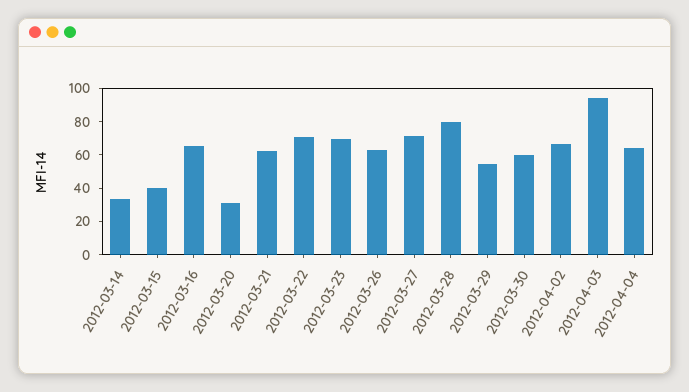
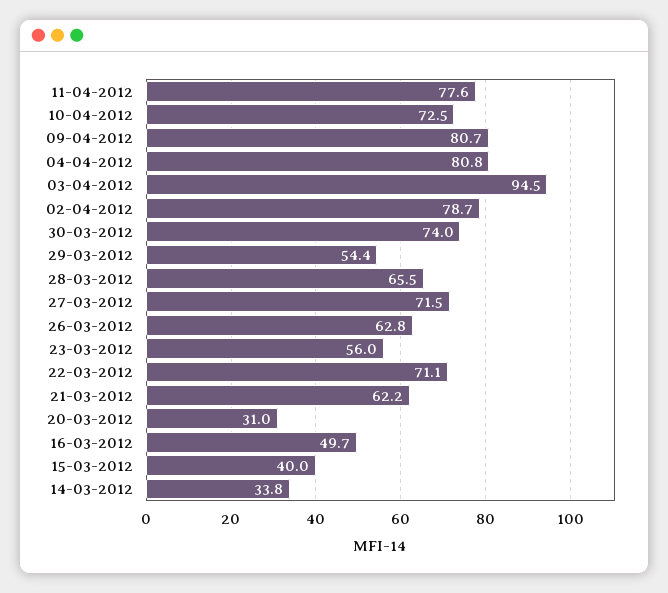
2012-03-16: 65 -> 49.7
2012-03-23: 70 -> 56
2012-03-28: 80 -> 65.5
2012-03-30: 60 -> 74
2012-04-02: 65 -> 78.7
2012-04-04: 65 -> 80.8
11-04-2012: none -> 77.6
10-04-2012: none -> 72.5
09-04-2012: none -> 80.7

